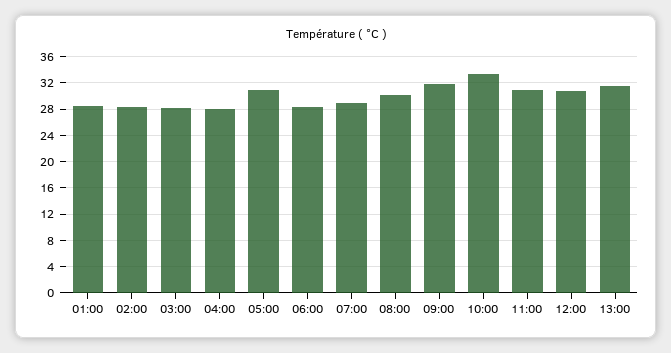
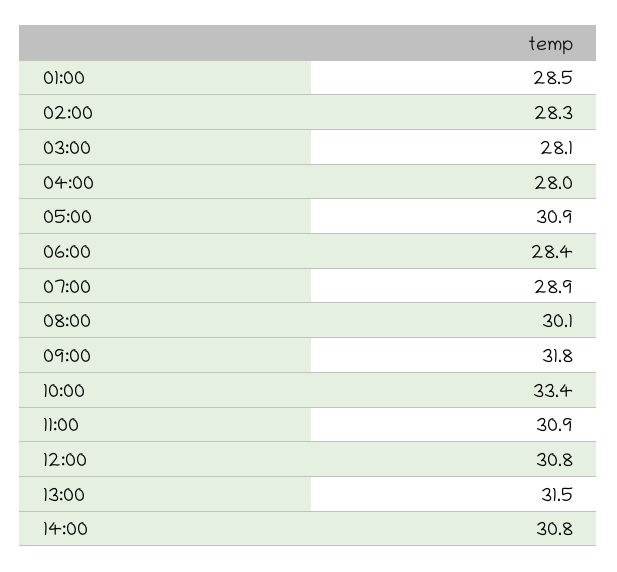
14:00: none -> 30.8

